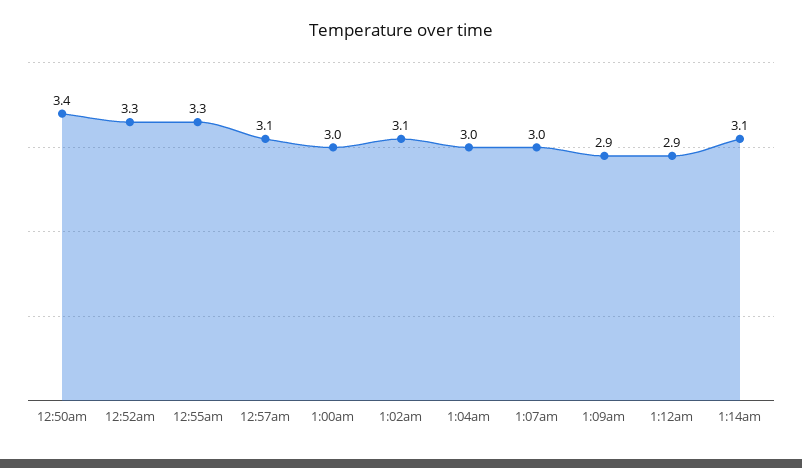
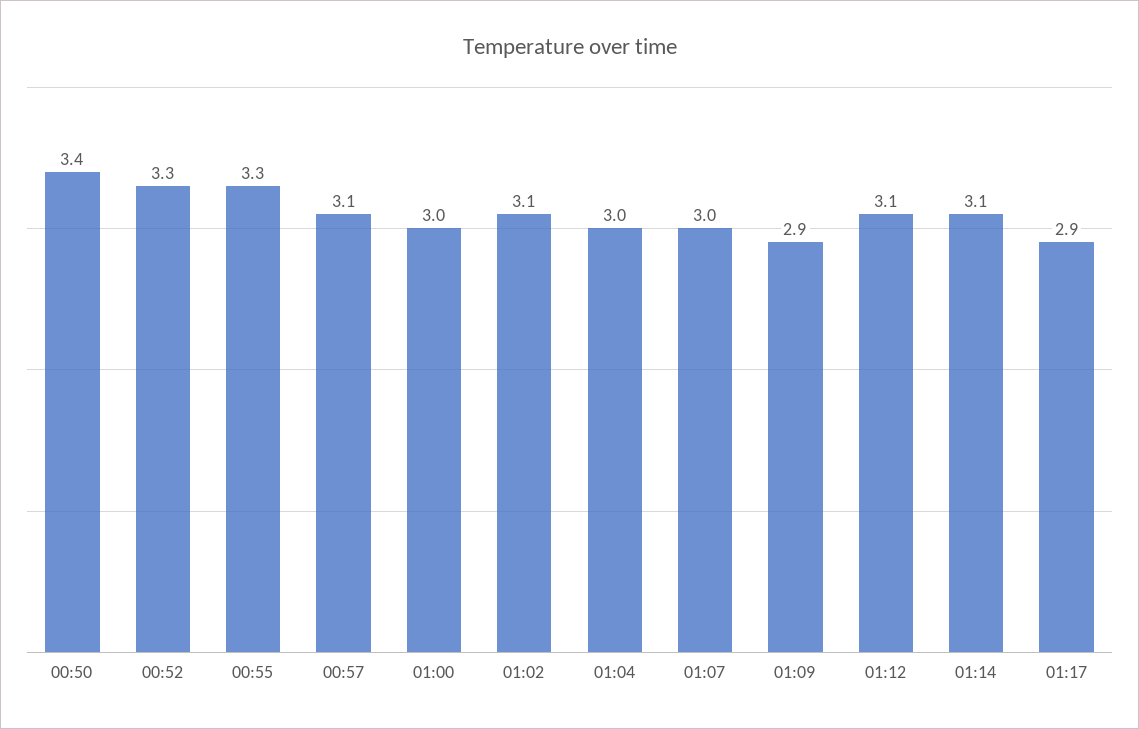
1:12am: 2.9 -> 3.1
01:17: none -> 2.9

